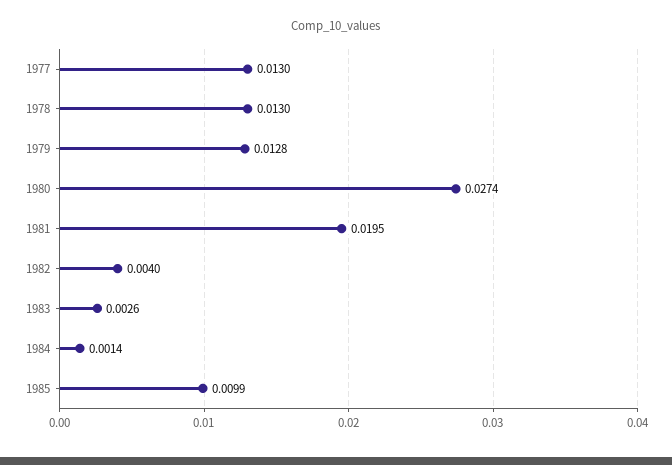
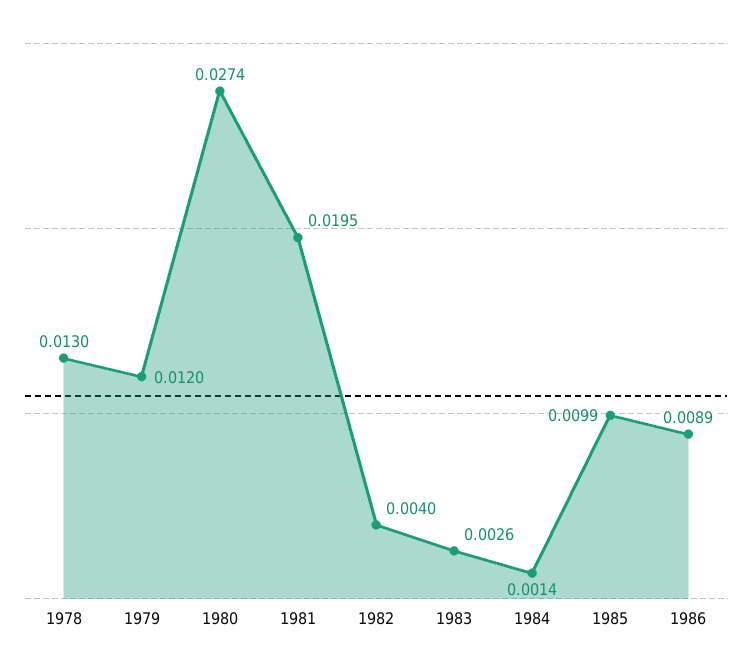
1977: 0.013 -> none
1979: 0.0128 -> 0.012
1986: none -> 0.0089

